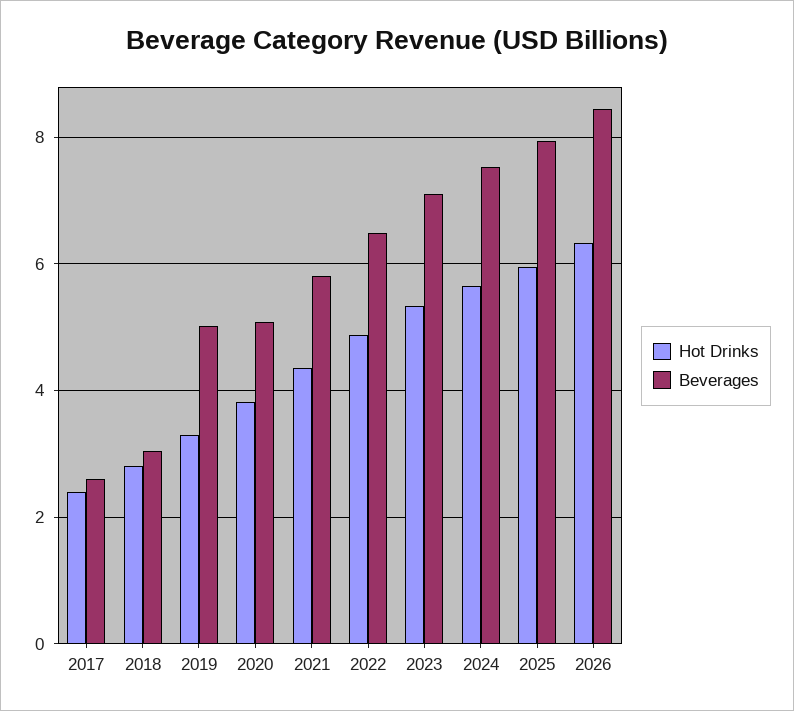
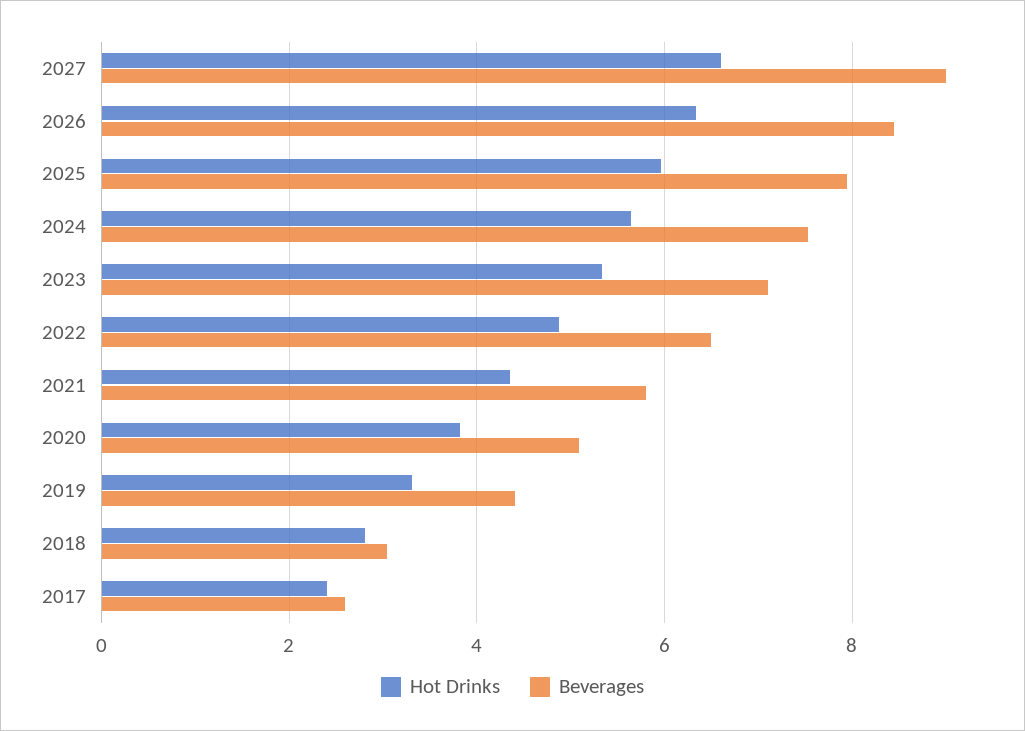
Beverages, 2019: 5 -> 4.4
Hot Drinks, 2027: none -> 6.6
Beverages, 2027: none -> 9

